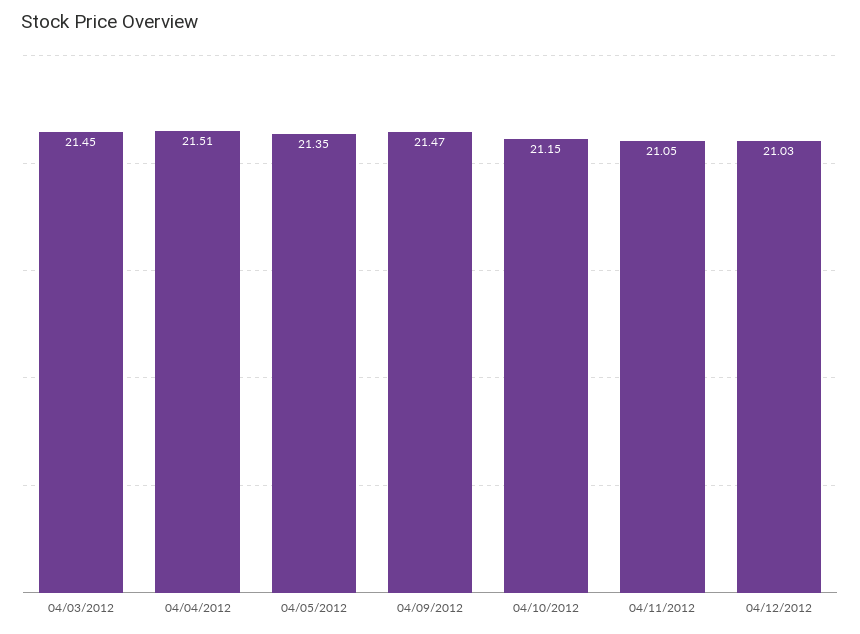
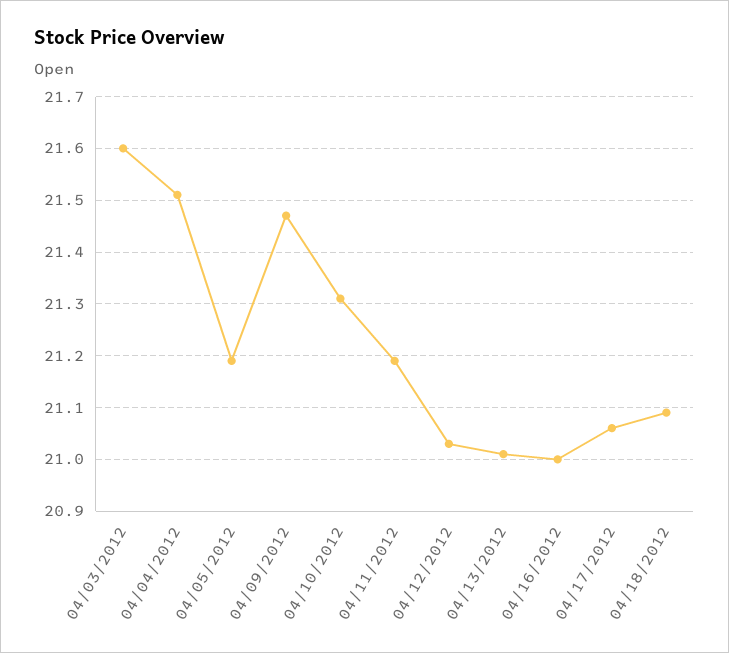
04/03/2012: 21.45 -> 21.6
04/05/2012: 21.35 -> 21.2
04/10/2012: 21.15 -> 21.3
04/11/2012: 21.05 -> 21.2
04/13/2012: none -> 21
04/16/2012: none -> 21
04/17/2012: none -> 21.05
04/18/2012: none -> 21.1

